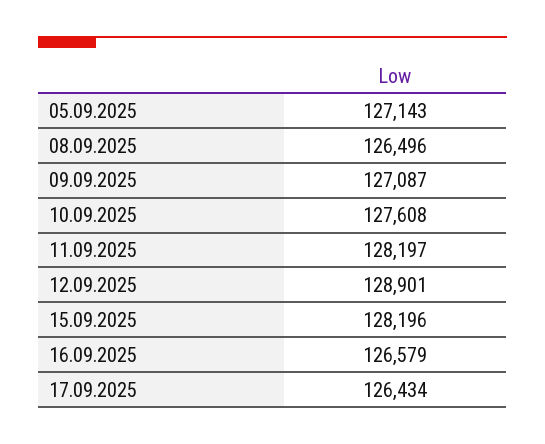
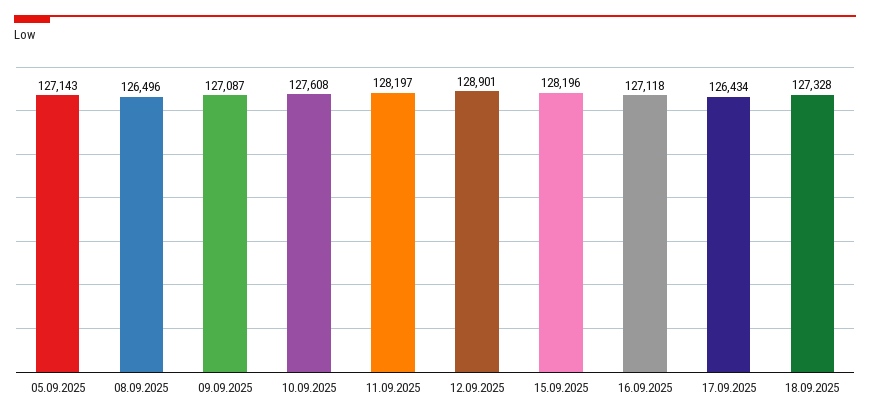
16.09.2025: 126579 -> 127118
18.09.2025: none -> 127328

